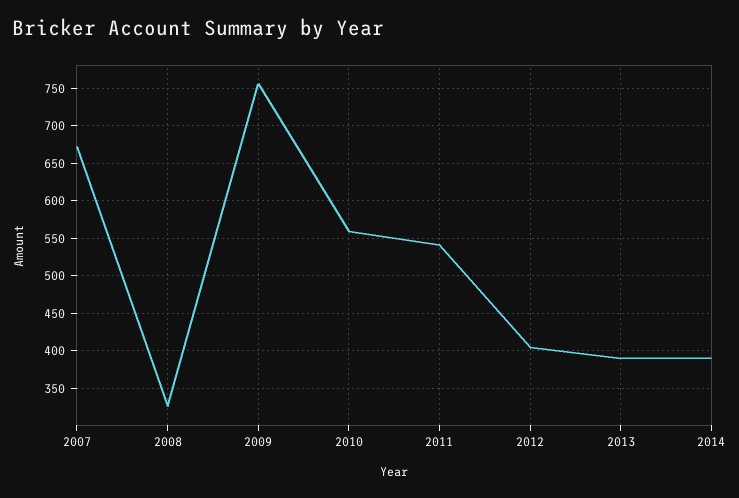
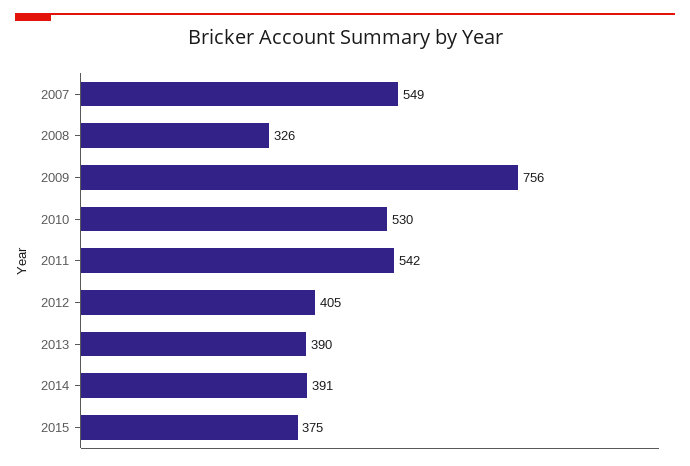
2007: 670 -> 549
2010: 560 -> 530
2015: none -> 375

